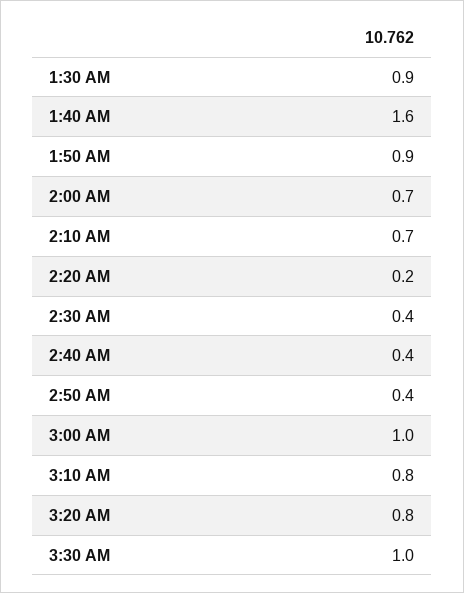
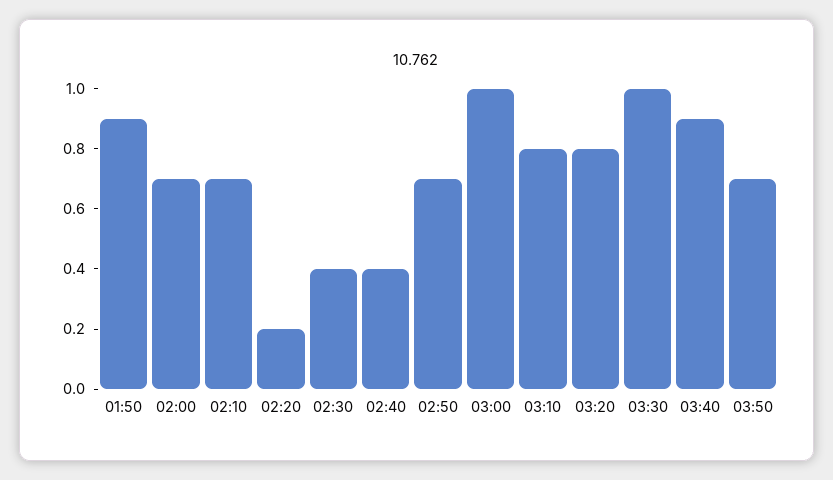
1:30 AM: 0.9 -> none
1:40 AM: 1.6 -> none
2:50 AM: 0.4 -> 0.7
03:40: none -> 0.9
03:50: none -> 0.7

